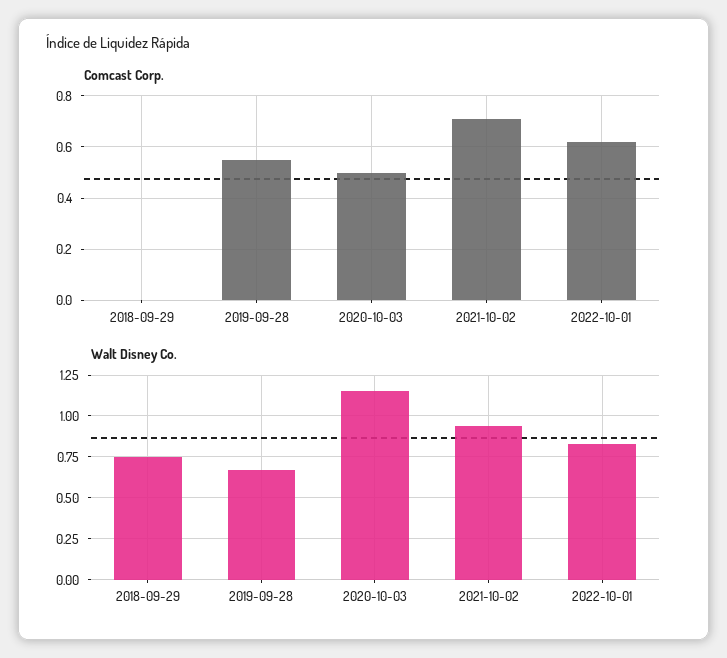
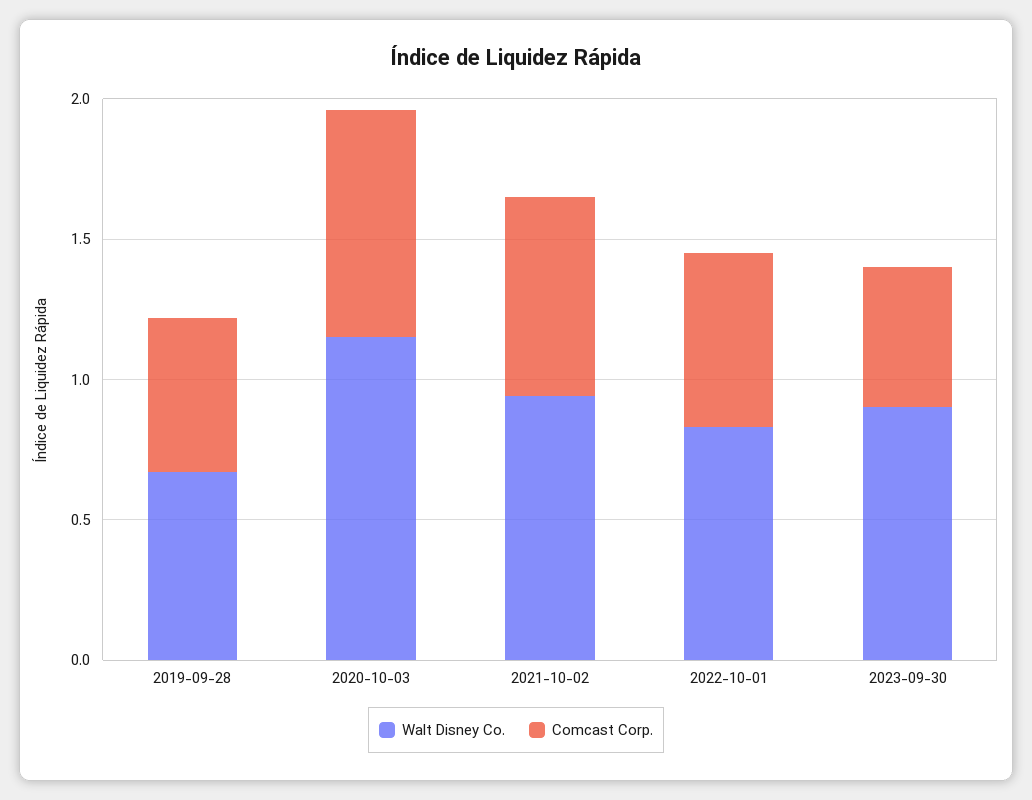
Comcast Corp., 2018-09-29: 0 -> none
Comcast Corp., 2020-10-03: 0.5 -> 0.8
Walt Disney Co., 2018-09-29: 0.75 -> none
Walt Disney Co., 2023-09-30: none -> 0.9
Comcast Corp., 2023-09-30: none -> 0.5

